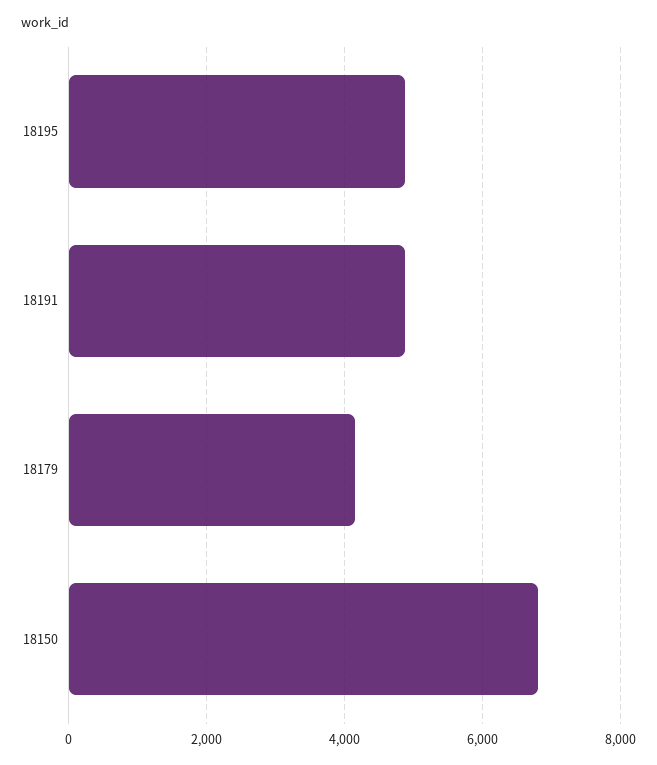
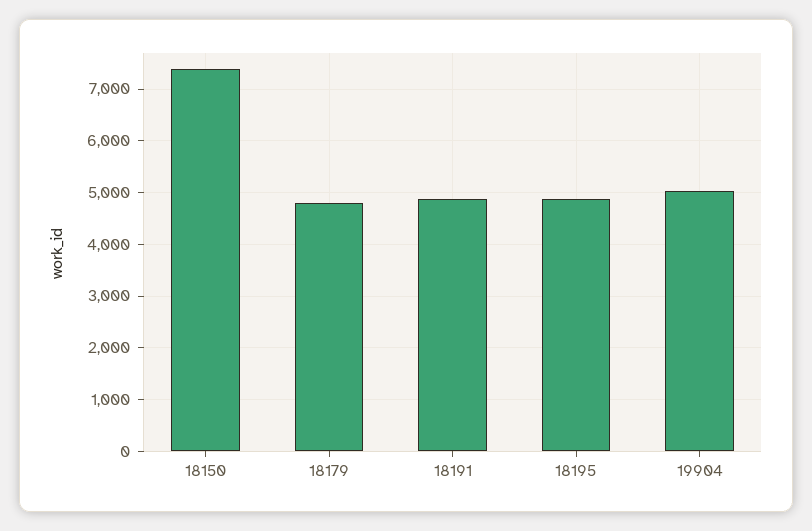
18179: 4200 -> 4800
18150: 6800 -> 7400
19904: none -> 5000

